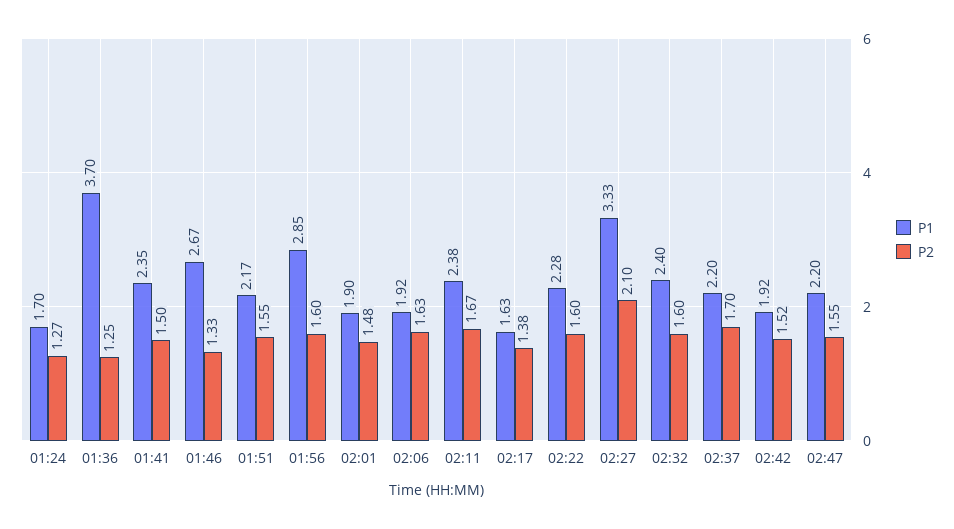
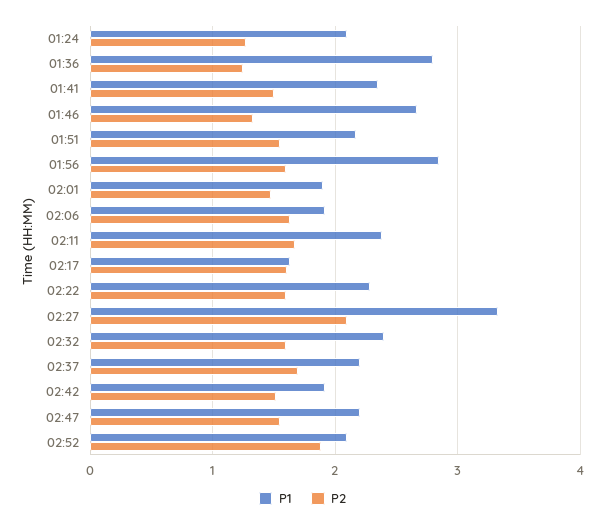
P1, 01:24: 1.7 -> 2.1
P1, 01:36: 3.7 -> 2.8
P2, 02:17: 1.38 -> 1.6
P1, 02:52: none -> 2.1
P2, 02:52: none -> 1.9

